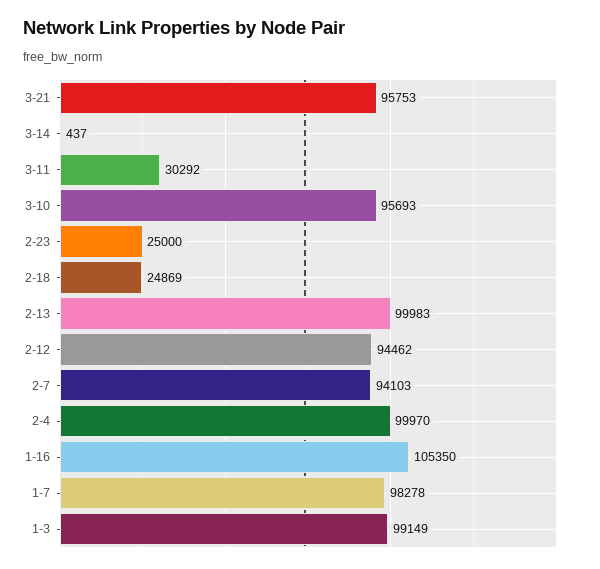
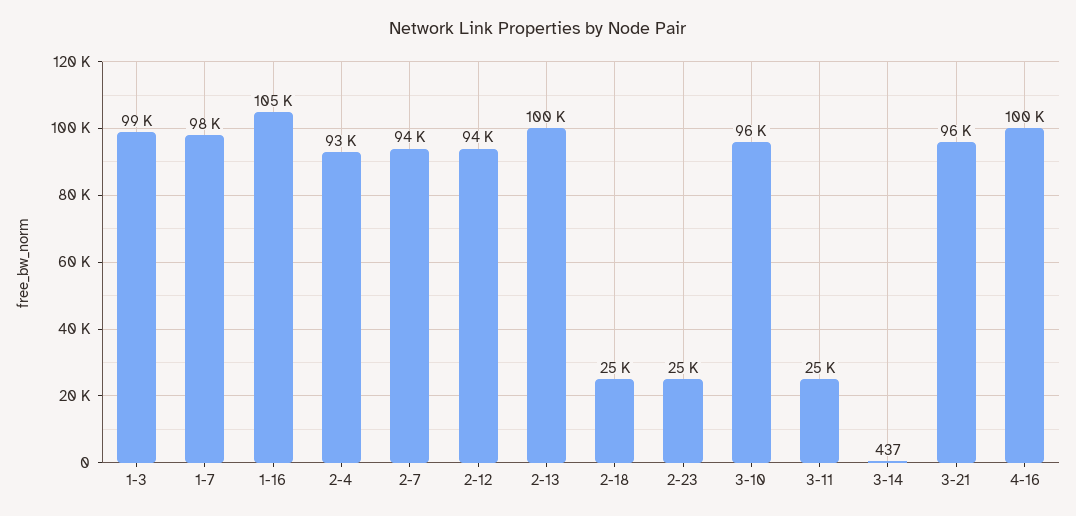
3-11: 30292 -> 25000
2-4: 99970 -> 93000
4-16: none -> 100000

